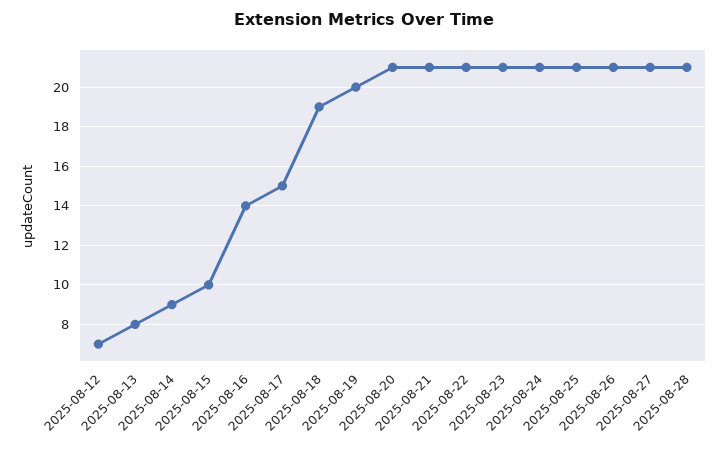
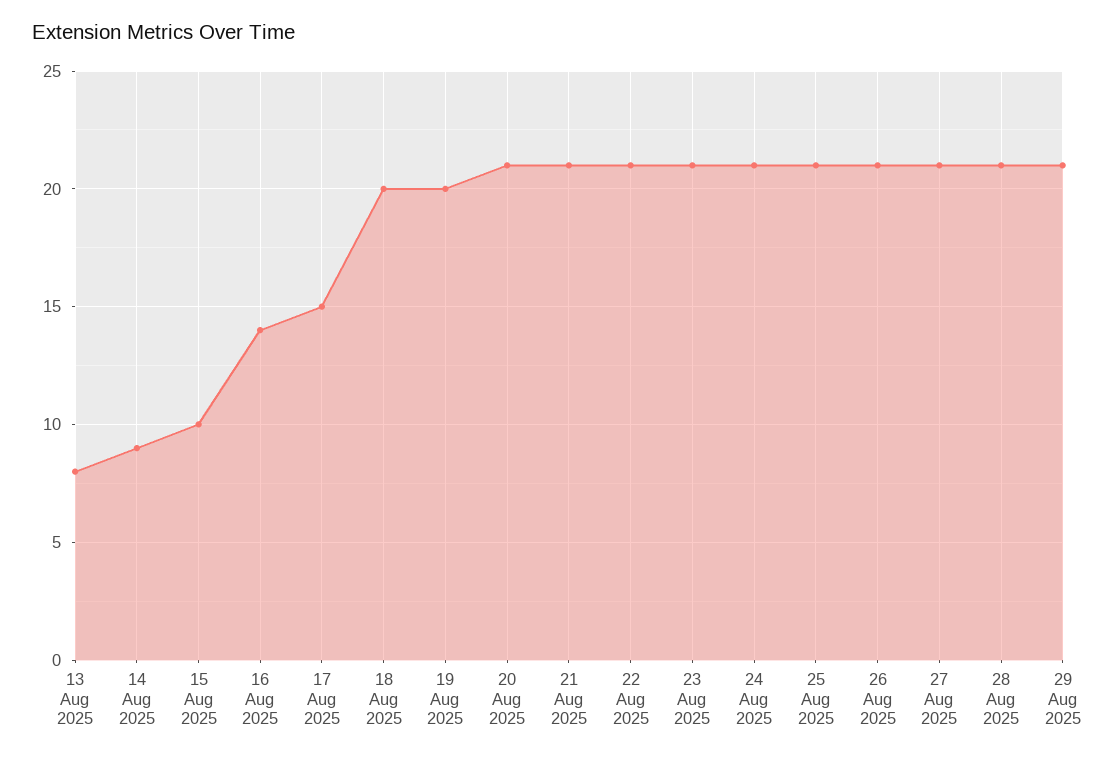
2025-08-12: 7 -> none
2025-08-18: 19 -> 20
29 Aug 2025: none -> 21

